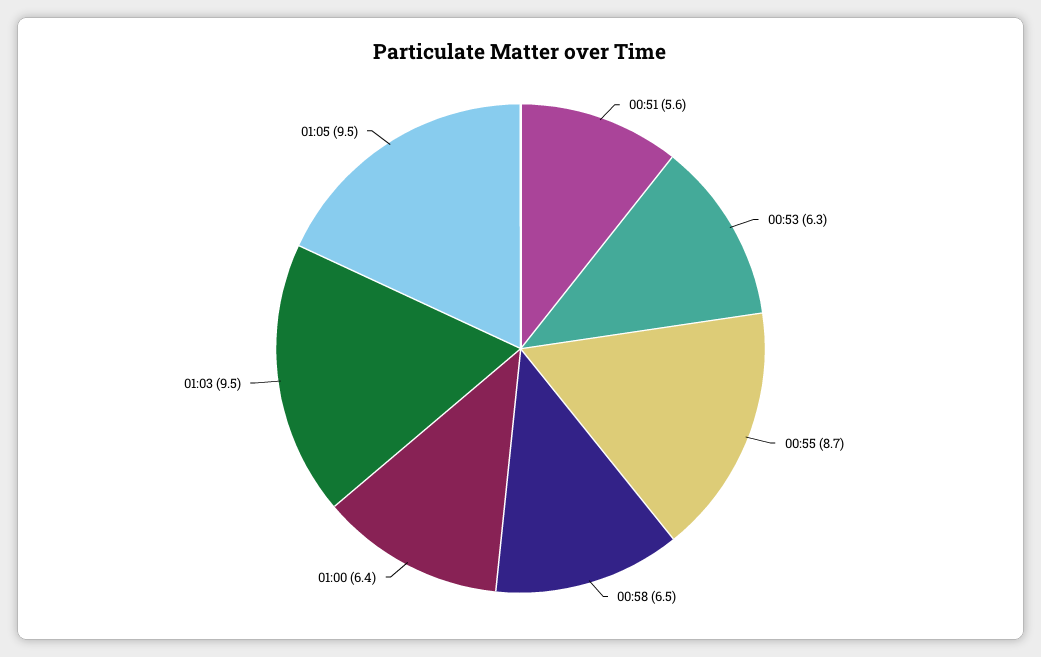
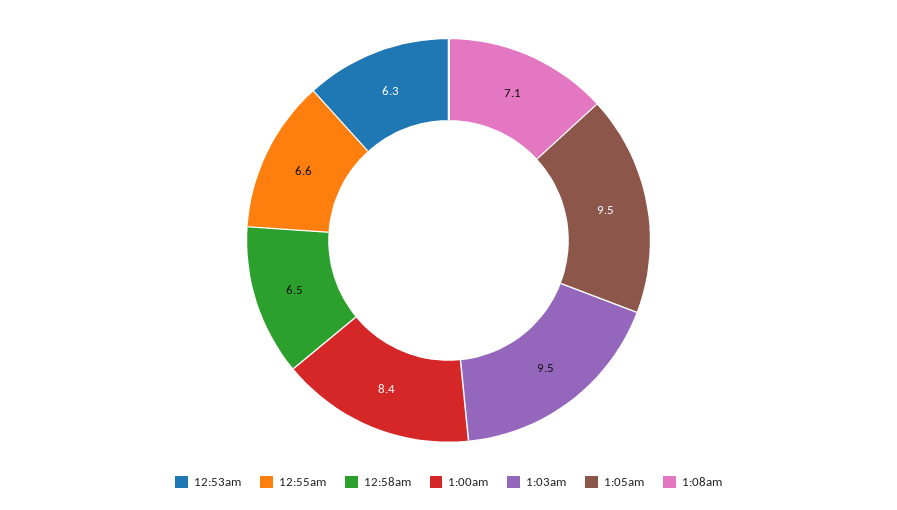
00:51: 5.6 -> none
00:55: 8.7 -> 6.6
01:00: 6.4 -> 8.4
1:08am: none -> 7.1

